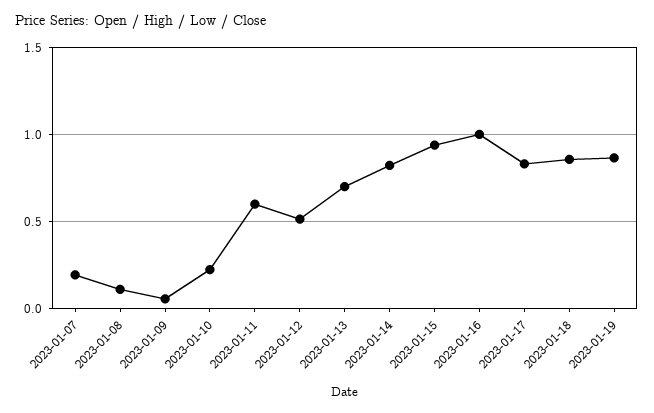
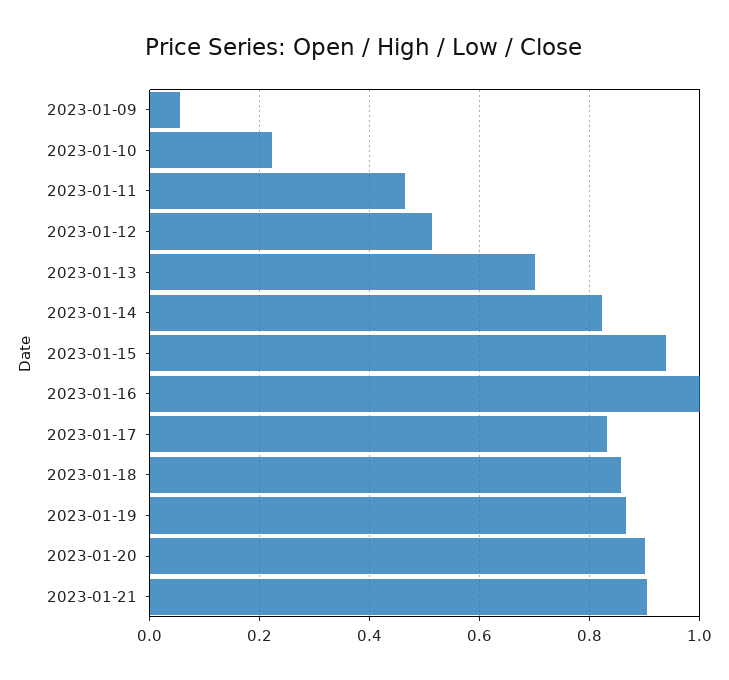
2023-01-07: 0.2 -> none
2023-01-08: 0.1 -> none
2023-01-11: 0.6 -> 0.46
2023-01-20: none -> 0.9
2023-01-21: none -> 0.9

